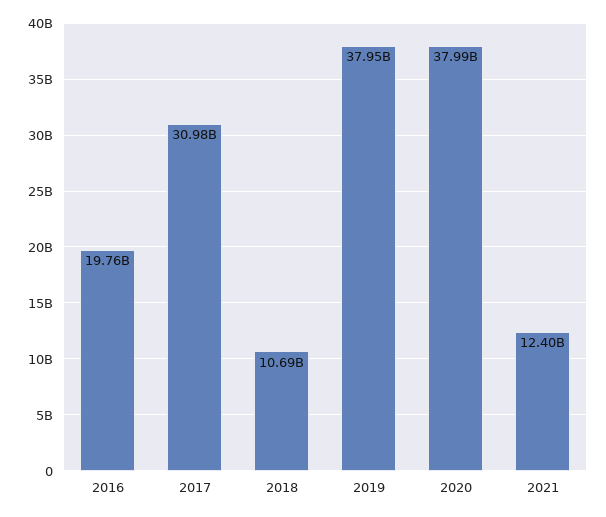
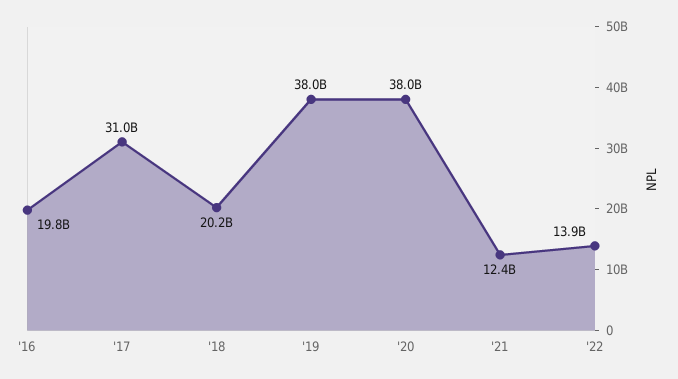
2018: 10690000000 -> 20200000000
'22: none -> 13900000000

